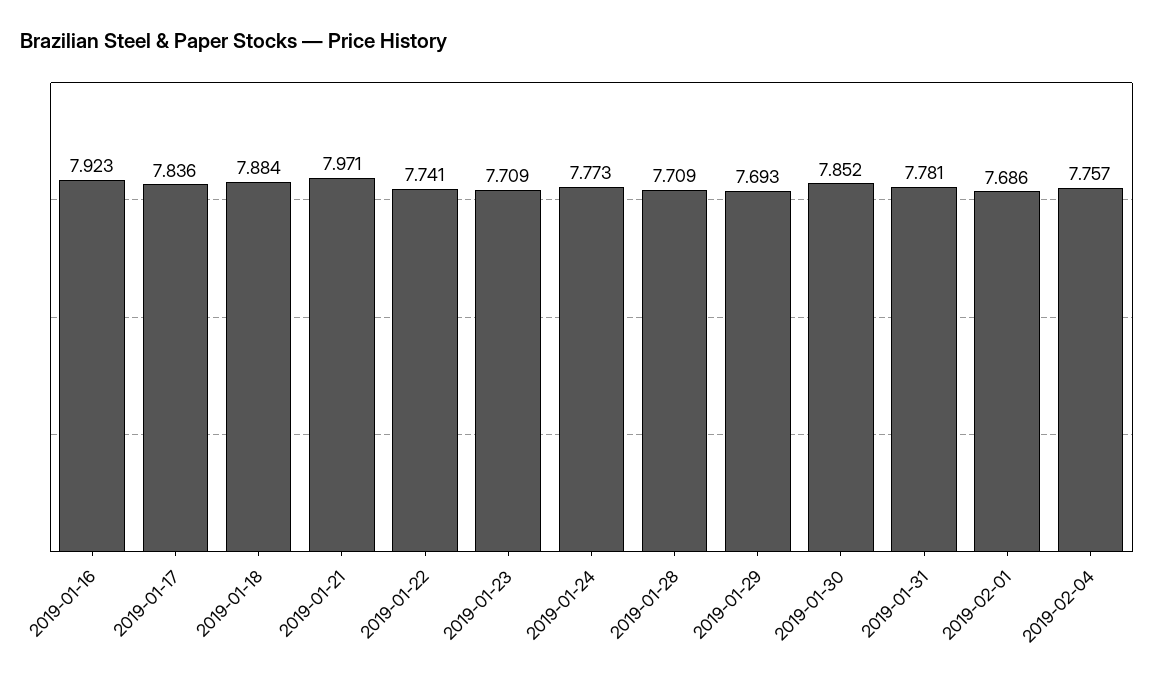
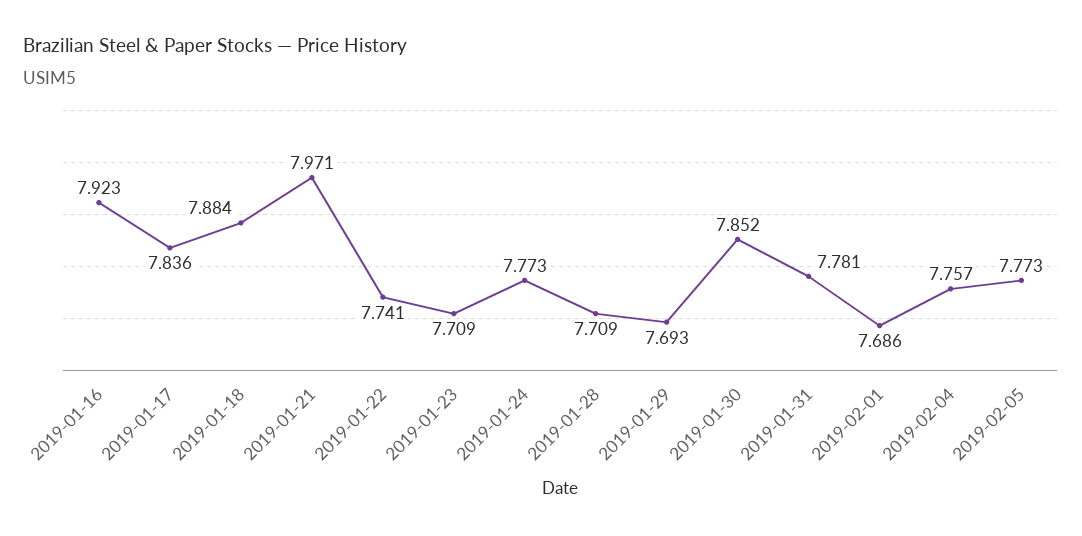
2019-02-05: none -> 7.773

